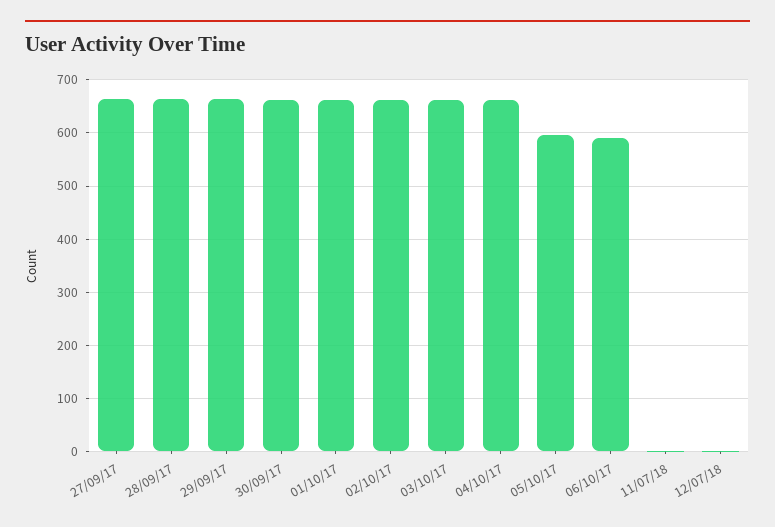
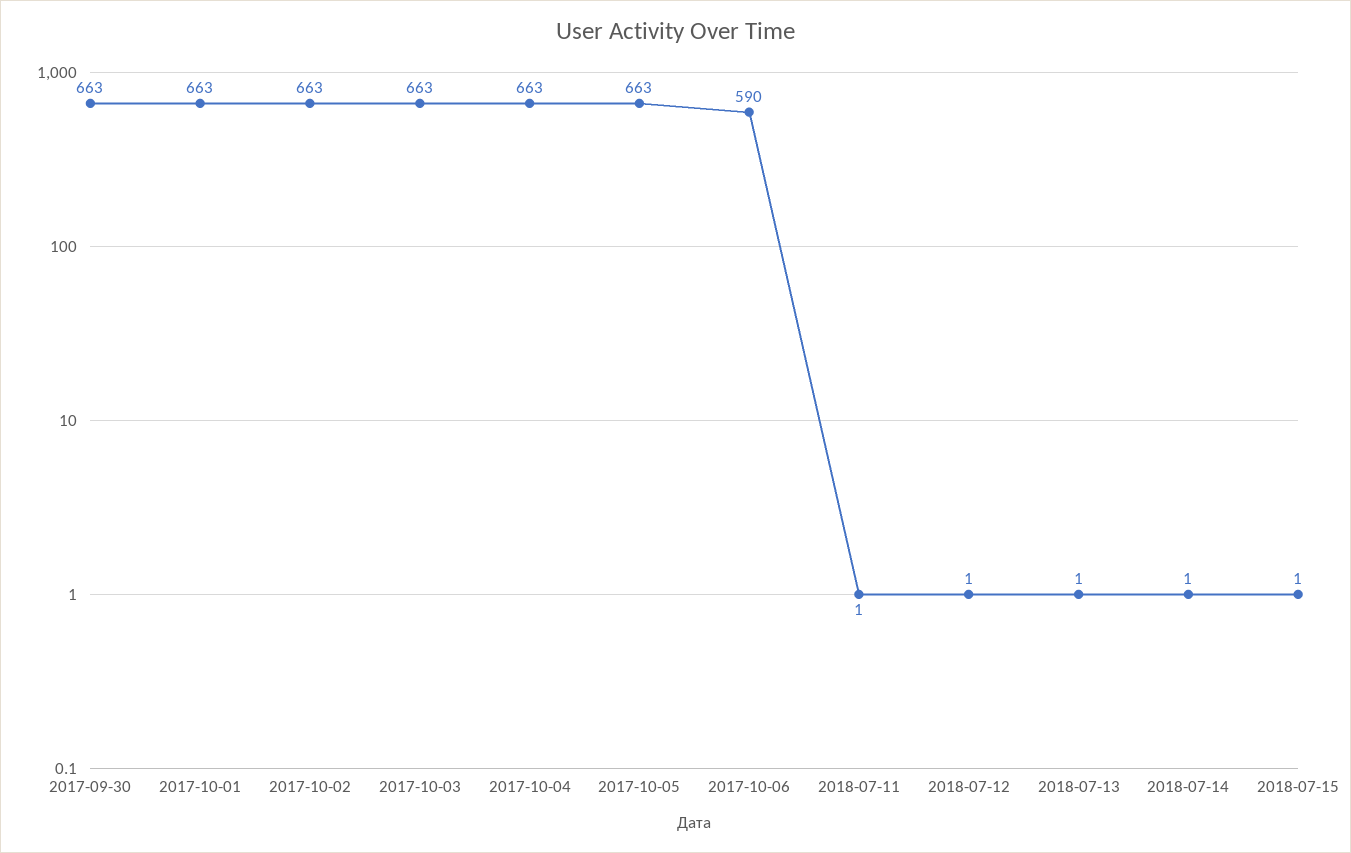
27/09/17: 660 -> none
28/09/17: 660 -> none
29/09/17: 660 -> none
05/10/17: 600 -> 663
2018-07-13: none -> 1
2018-07-14: none -> 1
2018-07-15: none -> 1

